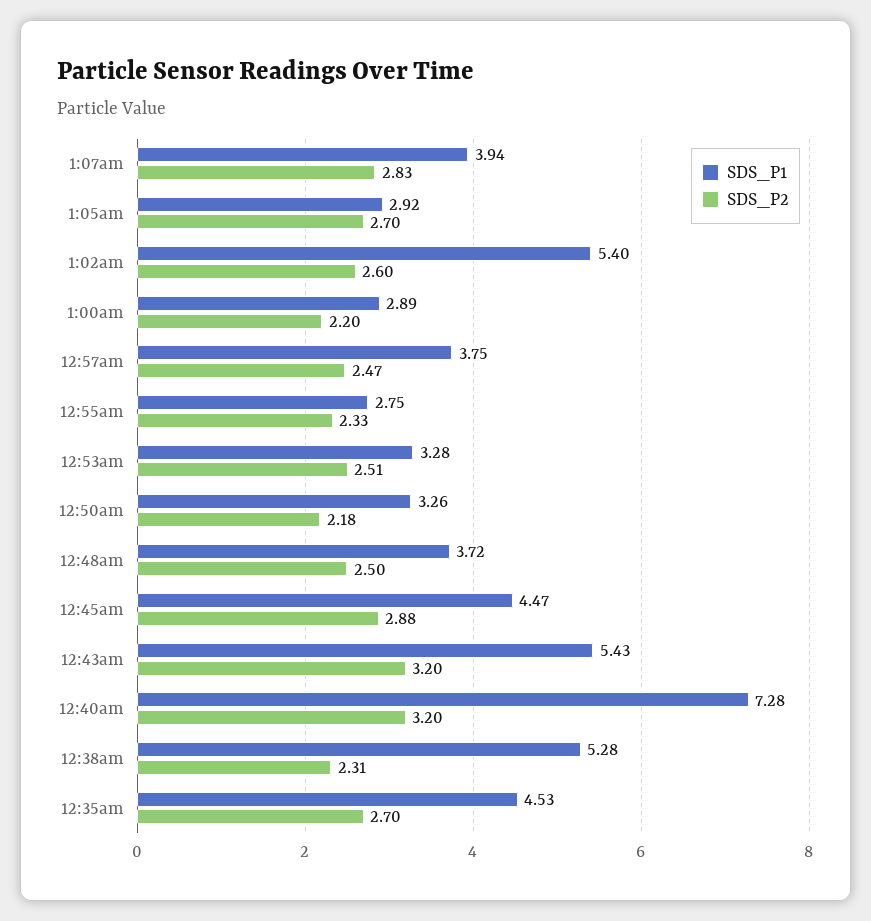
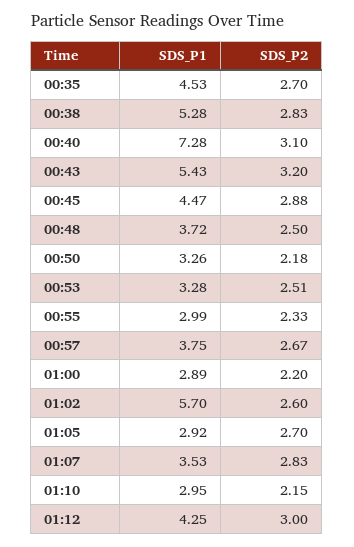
SDS_P1, 1:07am: 3.94 -> 3.53
SDS_P1, 1:02am: 5.4 -> 5.7
SDS_P2, 12:57am: 2.47 -> 2.67
SDS_P1, 12:55am: 2.75 -> 2.99
SDS_P2, 12:40am: 3.2 -> 3.1
SDS_P2, 12:38am: 2.31 -> 2.83
SDS_P1, 01:10: none -> 2.95
SDS_P2, 01:10: none -> 2.15
SDS_P1, 01:12: none -> 4.25
SDS_P2, 01:12: none -> 3

